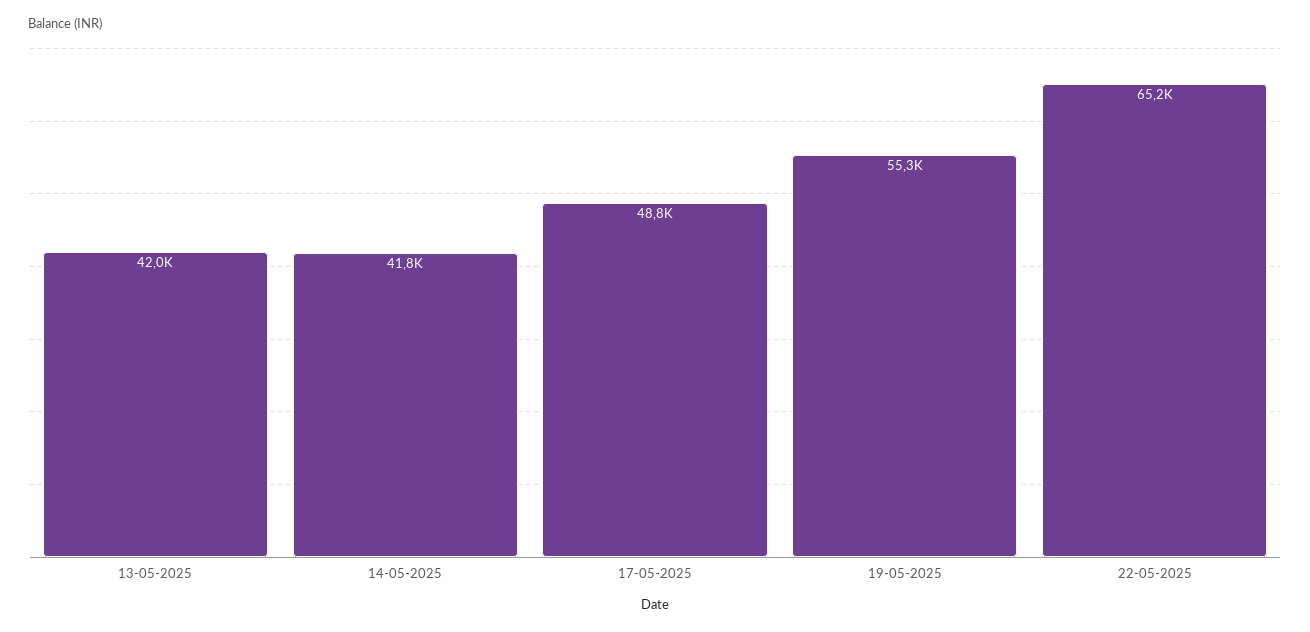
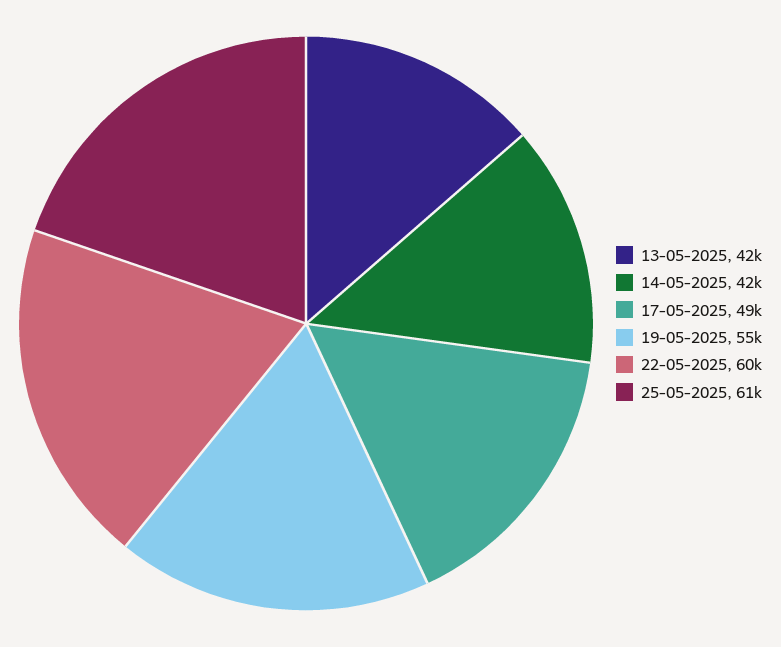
22-05-2025: 65200 -> 60000
25-05-2025: none -> 61000

